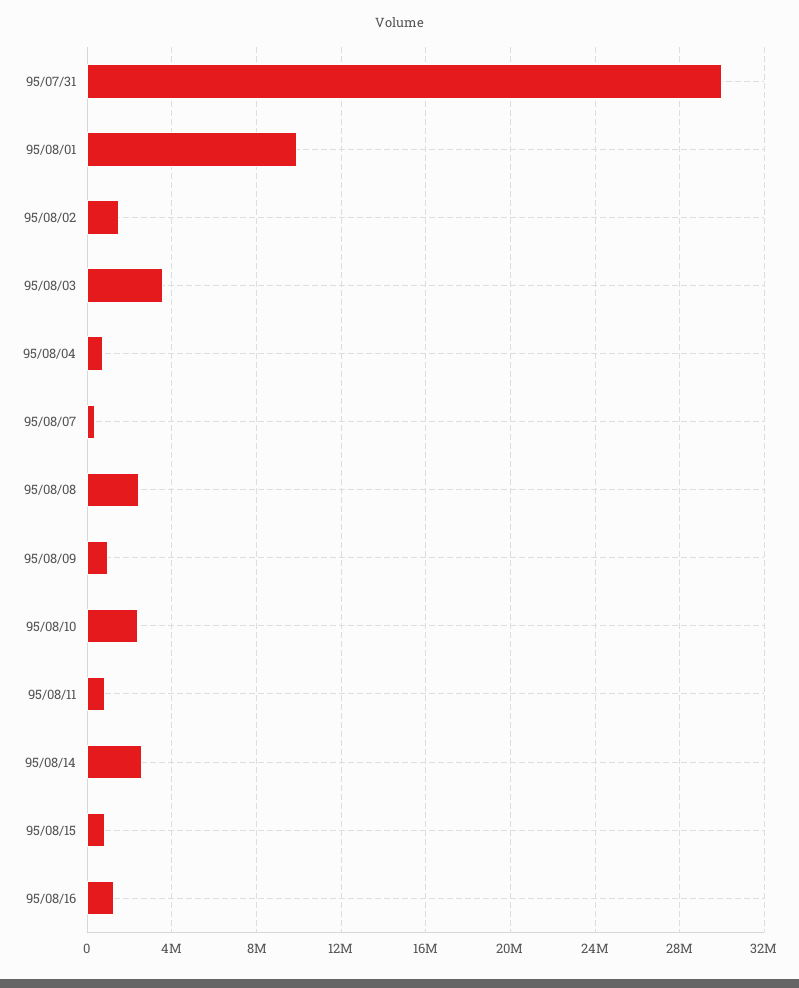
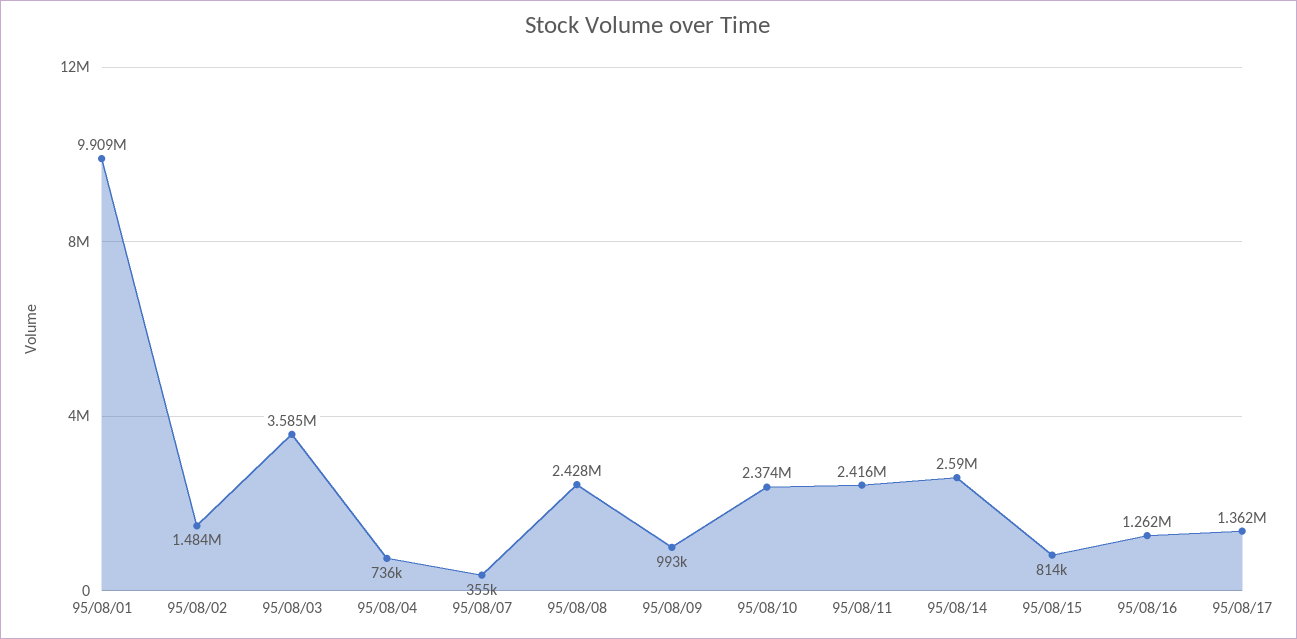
95/07/31: 30000000 -> none
95/08/11: 1000000 -> 2416000
95/08/17: none -> 1362000

